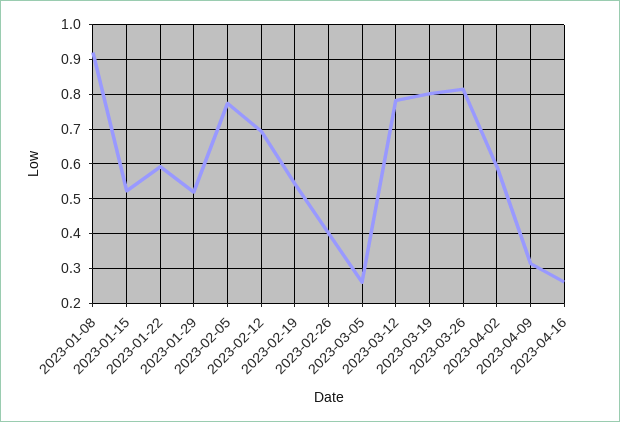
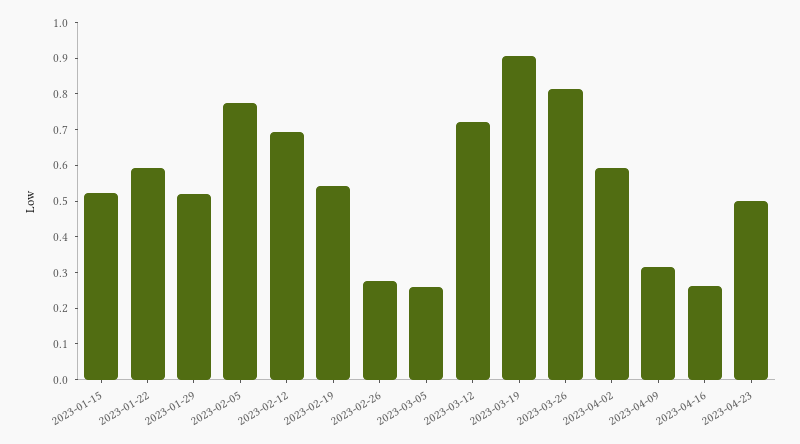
2023-01-08: 0.92 -> none
2023-02-26: 0.4 -> 0.275
2023-03-12: 0.78 -> 0.725
2023-03-19: 0.8 -> 0.9
2023-04-23: none -> 0.5

